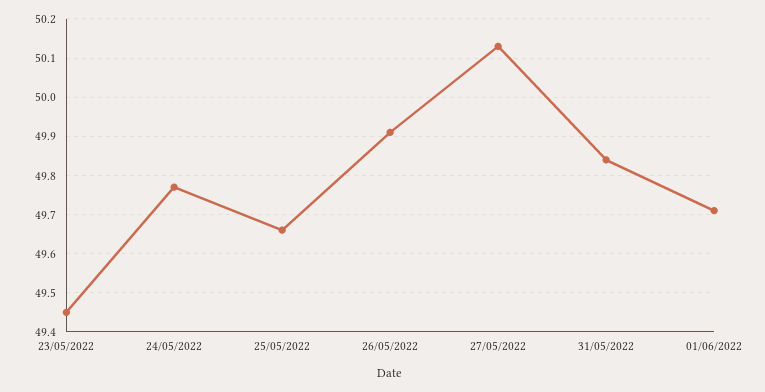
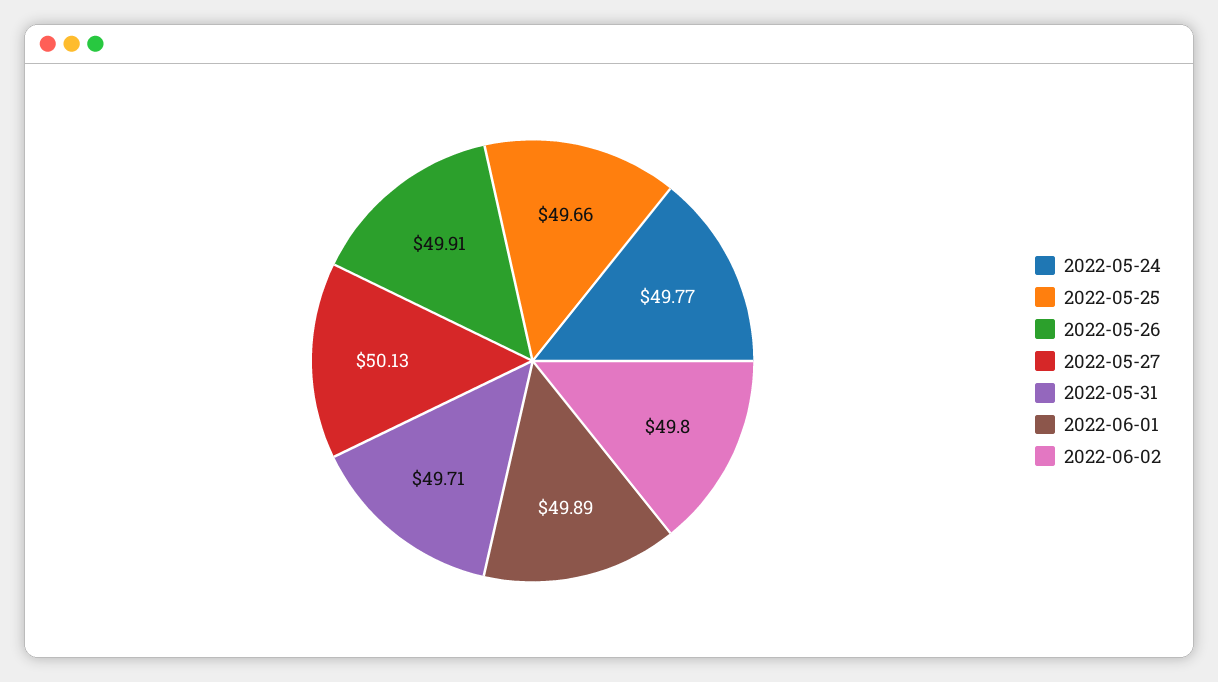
23/05/2022: 49.45 -> none
31/05/2022: 49.85 -> 49.71
01/06/2022: 49.7 -> 49.89
2022-06-02: none -> 49.8

